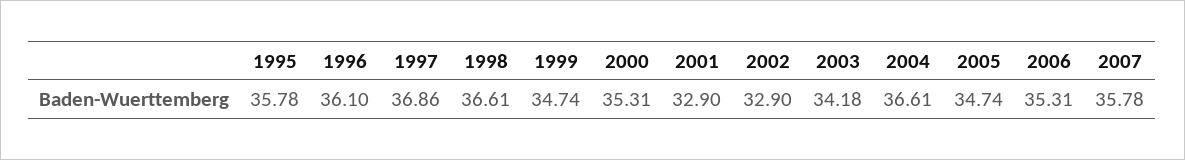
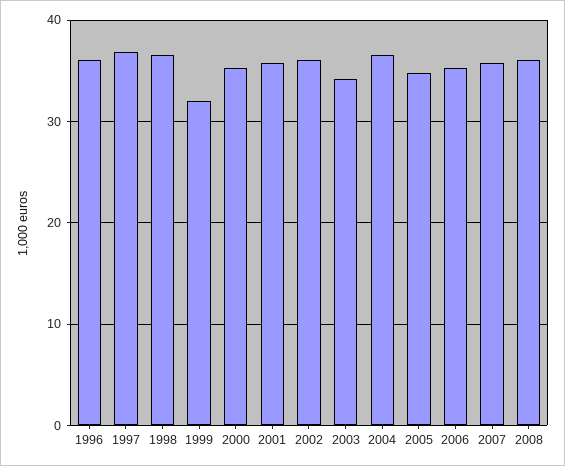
1995: 35.78 -> none
1999: 34.74 -> 32
2001: 32.9 -> 36
2002: 32.9 -> 36
2008: none -> 36

